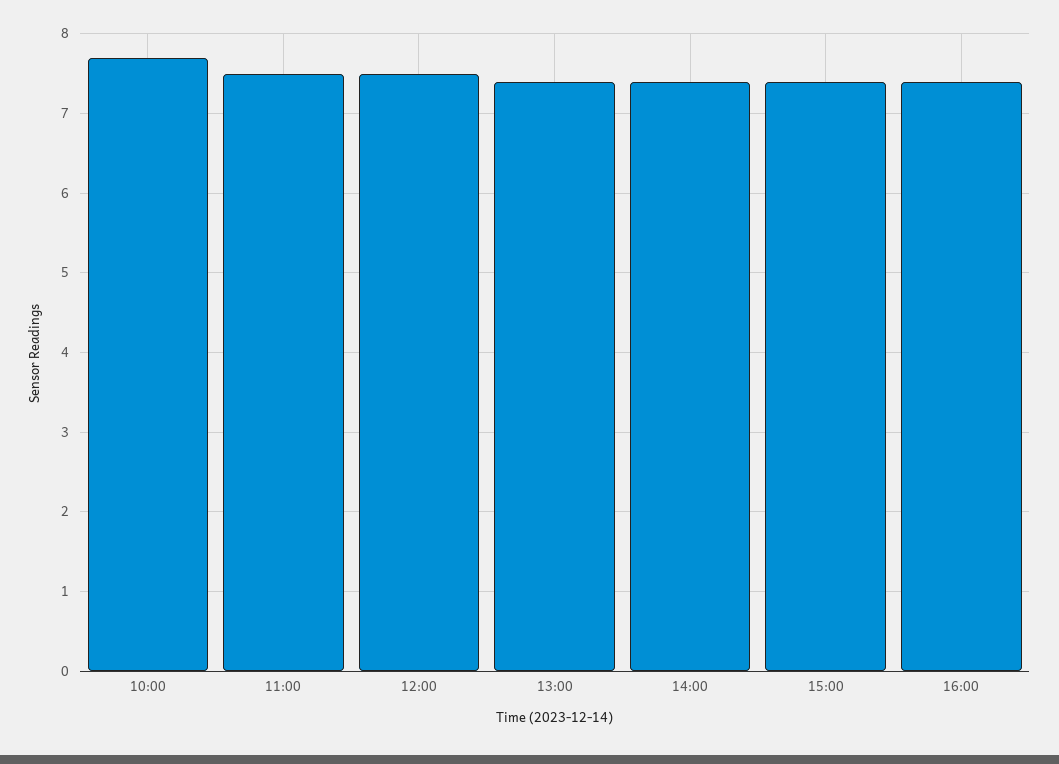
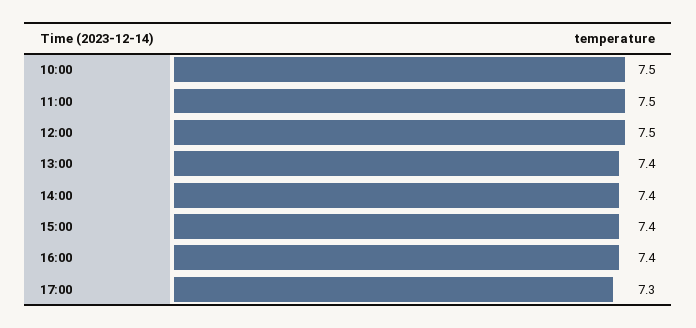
10:00: 7.7 -> 7.5
17:00: none -> 7.3

